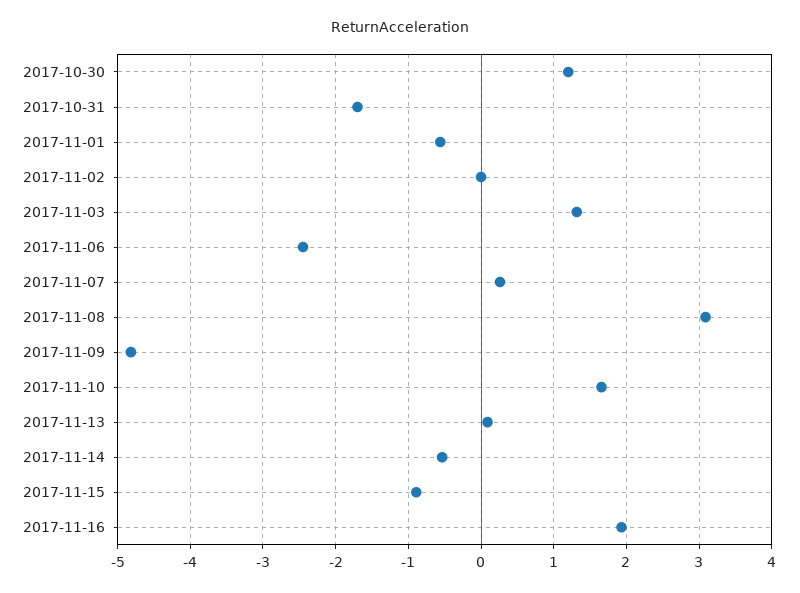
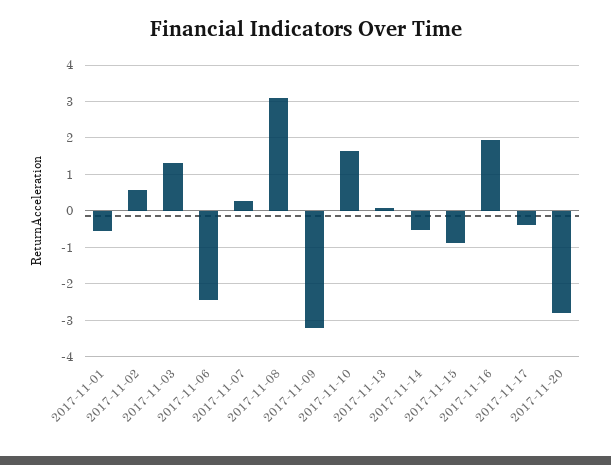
2017-10-30: 1.2 -> none
2017-10-31: -1.7 -> none
2017-11-02: 0 -> 0.6
2017-11-09: -4.8 -> -3.2
2017-11-17: none -> -0.4
2017-11-20: none -> -2.8

